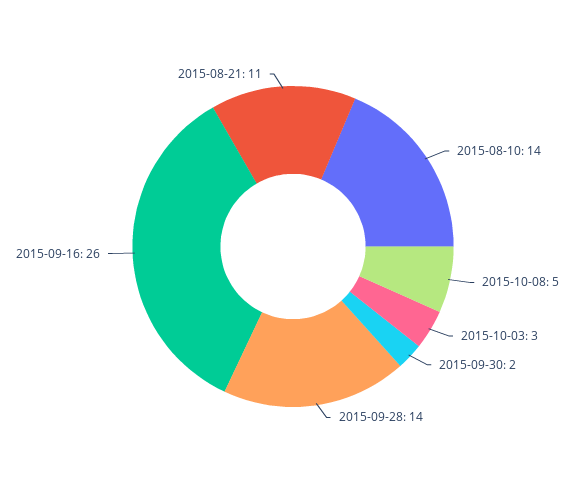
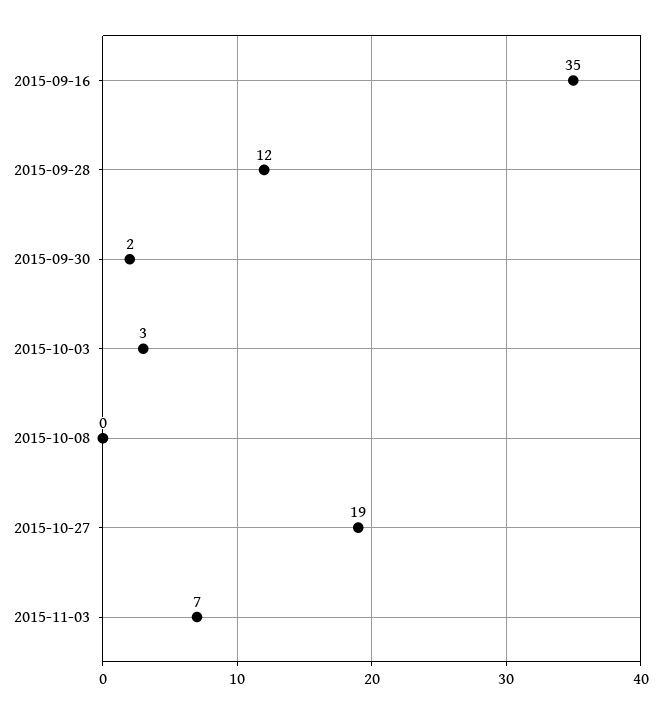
2015-08-10: 14 -> none
2015-10-08: 5 -> 0
2015-09-28: 14 -> 12
2015-09-16: 26 -> 35
2015-08-21: 11 -> none
2015-10-27: none -> 19
2015-11-03: none -> 7

